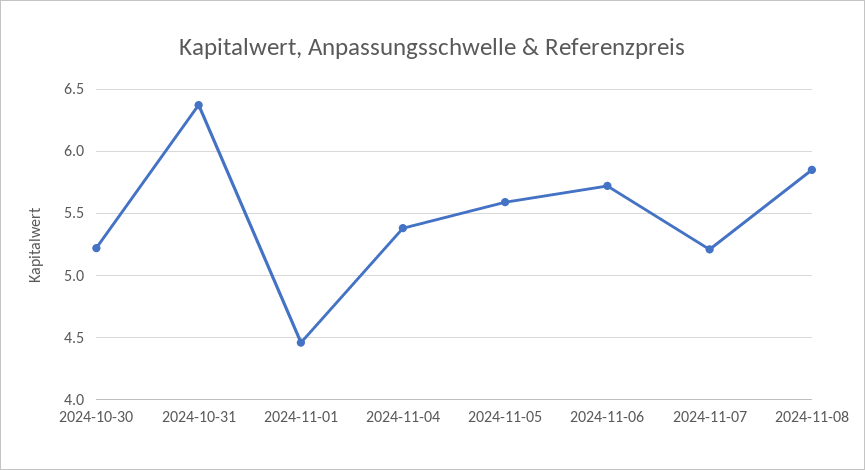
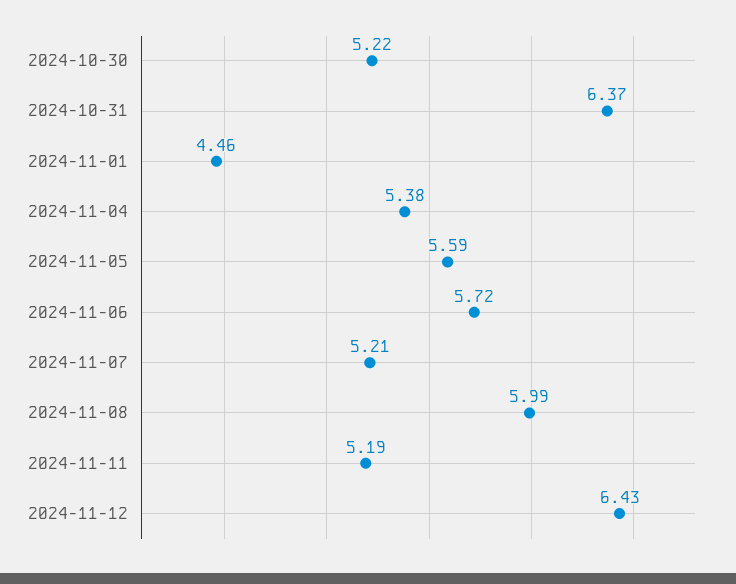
2024-11-08: 5.85 -> 5.99
2024-11-11: none -> 5.19
2024-11-12: none -> 6.43

